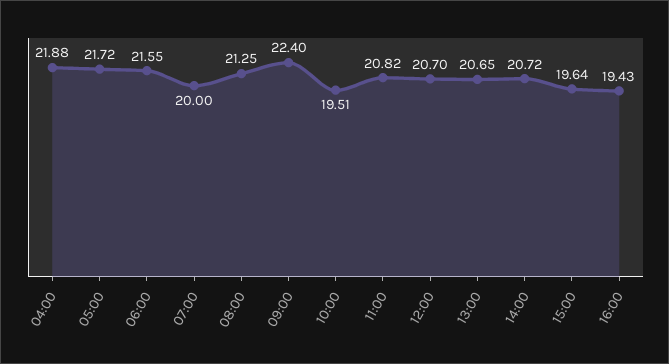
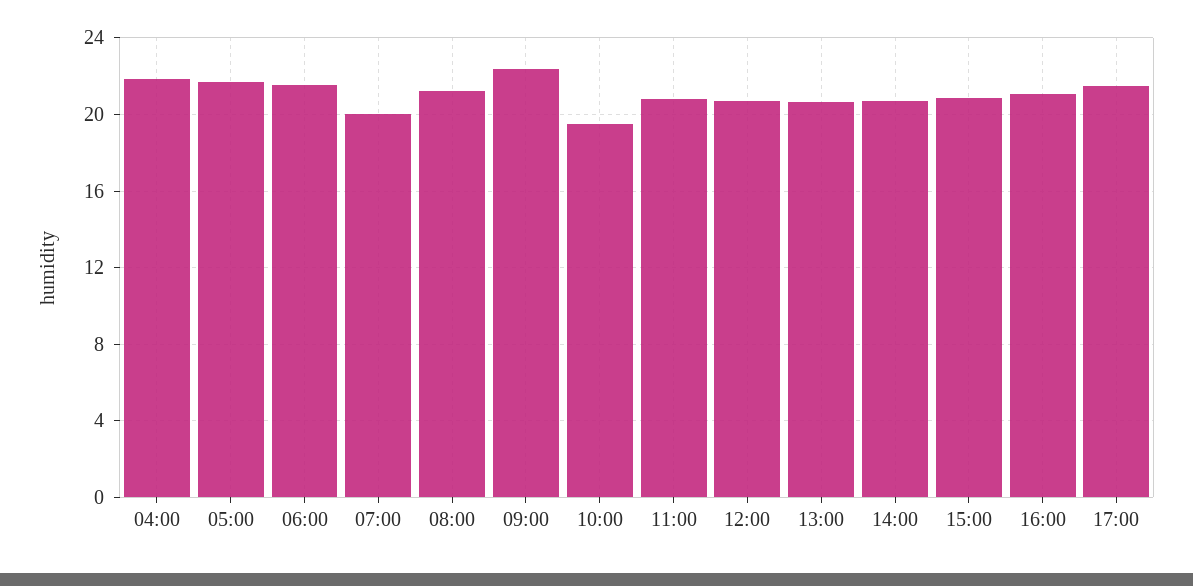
15:00: 19.64 -> 21
16:00: 19.43 -> 21
17:00: none -> 21.5

